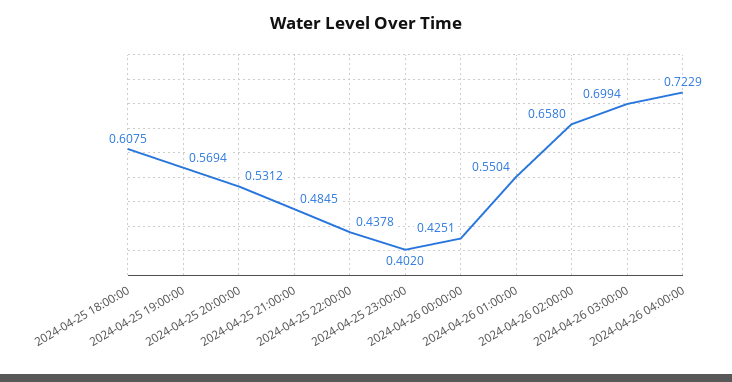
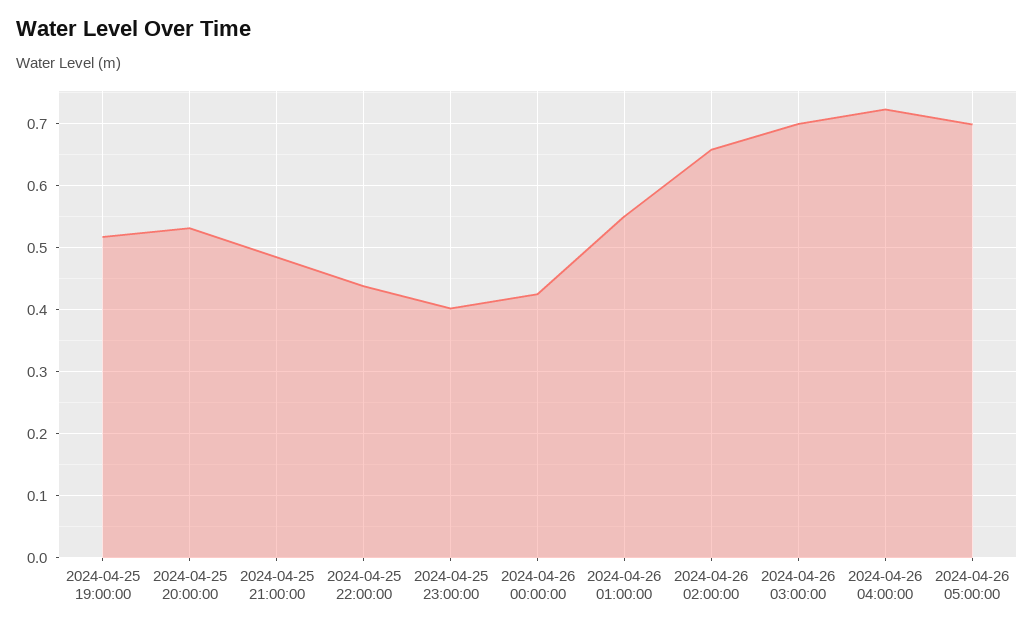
2024-04-25 18:00:00: 0.6075 -> none
2024-04-25 19:00:00: 0.5694 -> 0.52
2024-04-26 05:00:00: none -> 0.7

